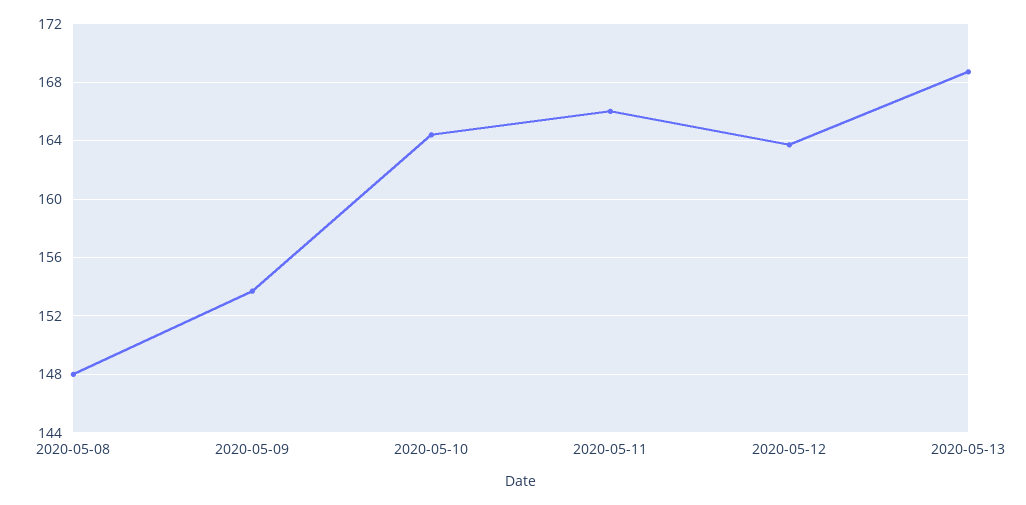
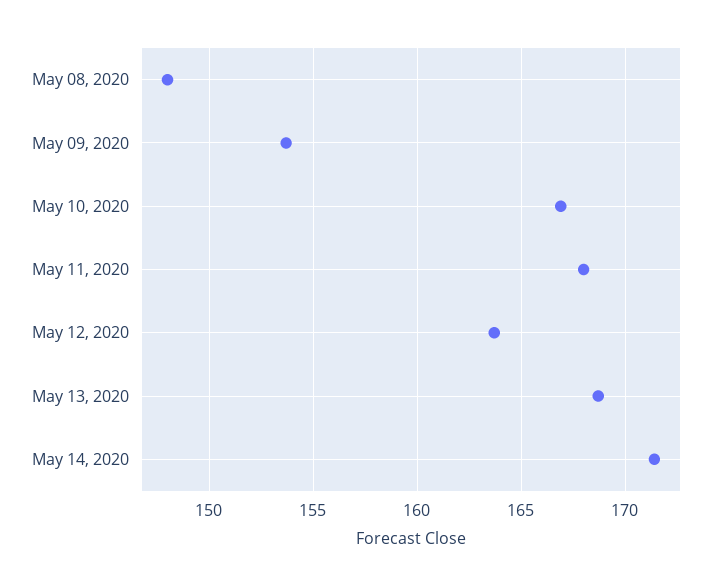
2020-05-10: 164.5 -> 167
2020-05-11: 166 -> 168
May 14, 2020: none -> 171.5

